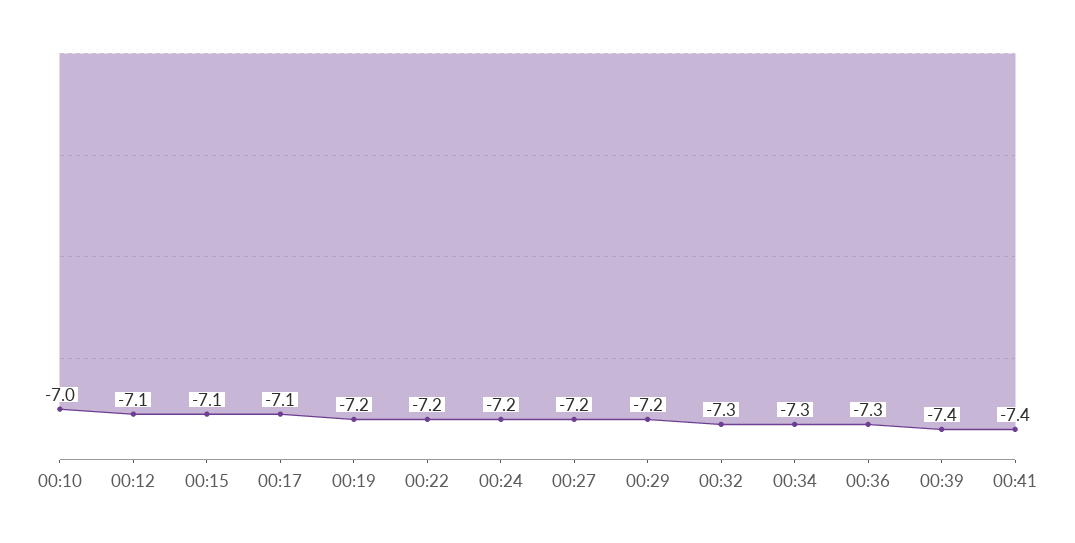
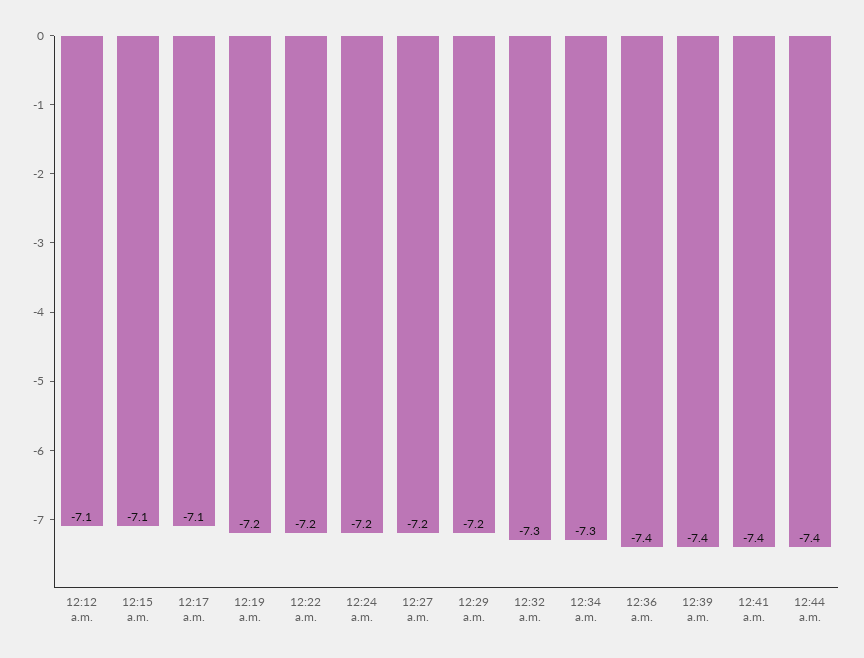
00:10: -7 -> none
00:36: -7.3 -> -7.4
12:44 a.m.: none -> -7.4

